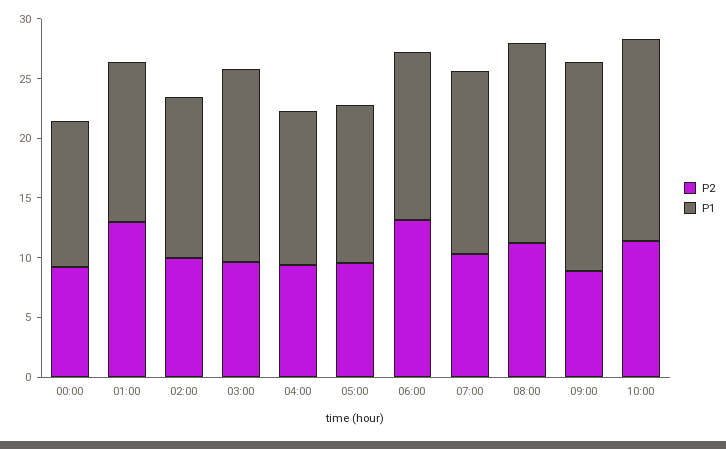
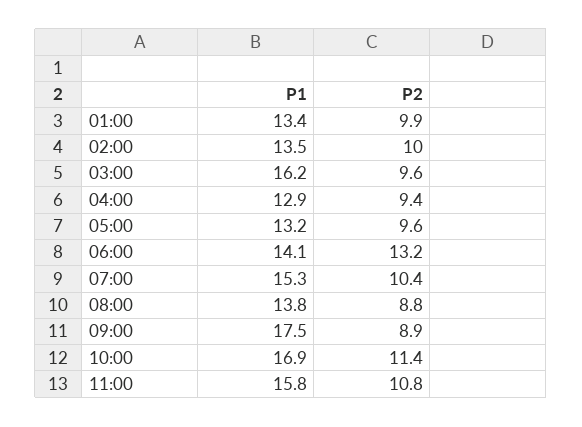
P2, 00:00: 9 -> none
P1, 00:00: 12 -> none
P2, 01:00: 13 -> 9.9
P2, 08:00: 11 -> 8.8
P1, 08:00: 17 -> 13.8
P1, 11:00: none -> 15.8
P2, 11:00: none -> 10.8

